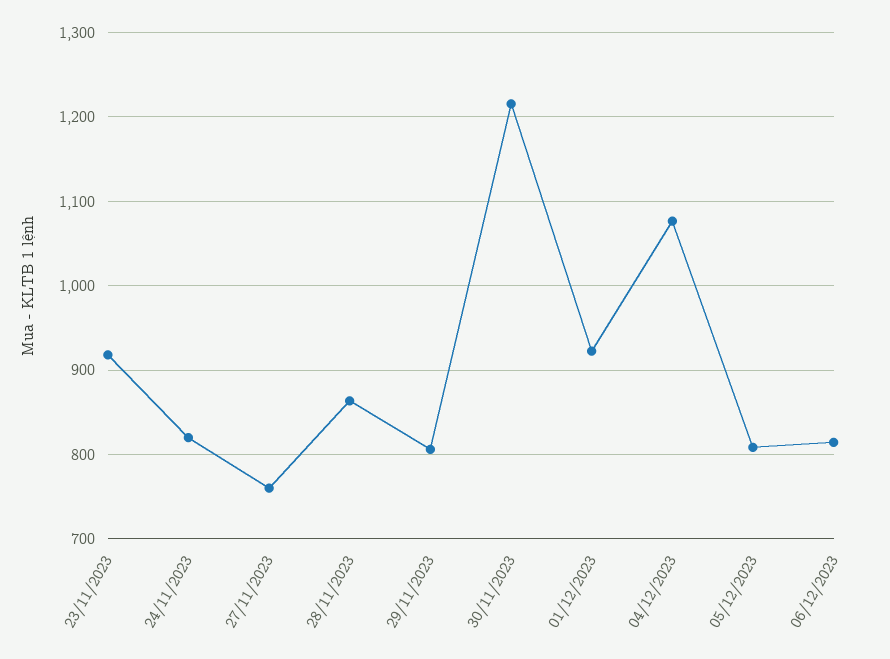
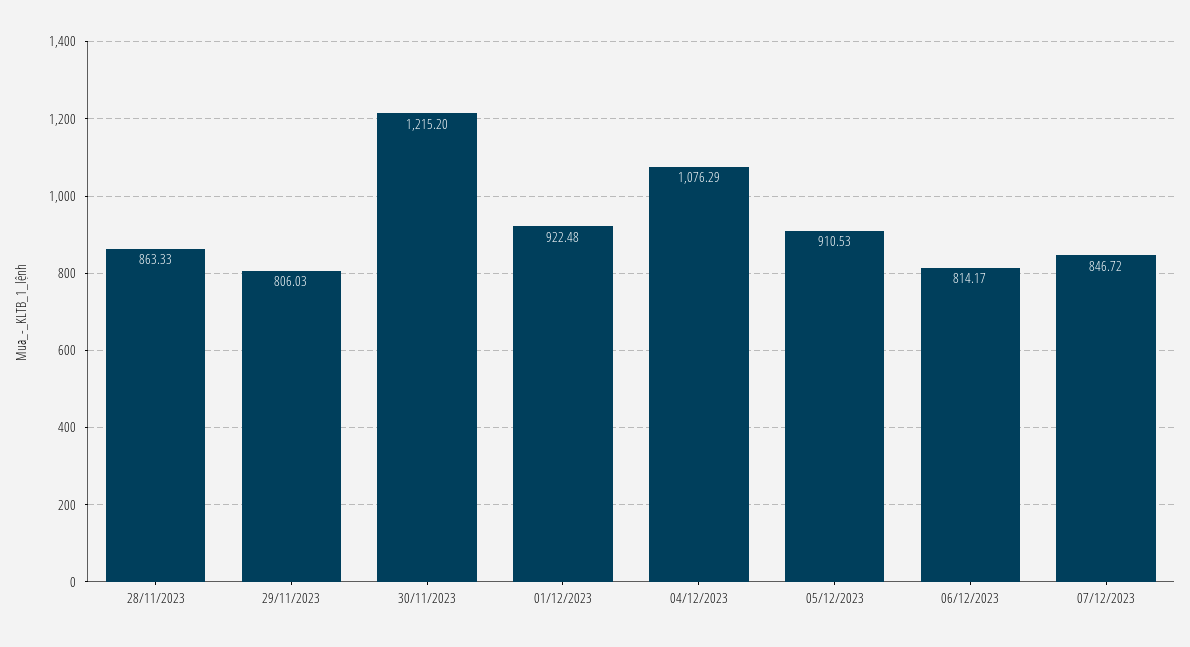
23/11/2023: 920 -> none
24/11/2023: 820 -> none
27/11/2023: 760 -> none
05/12/2023: 810 -> 910.53
07/12/2023: none -> 846.72

